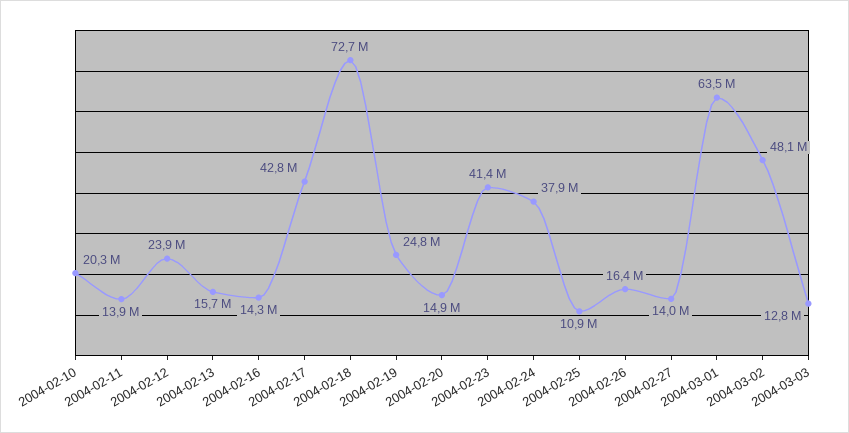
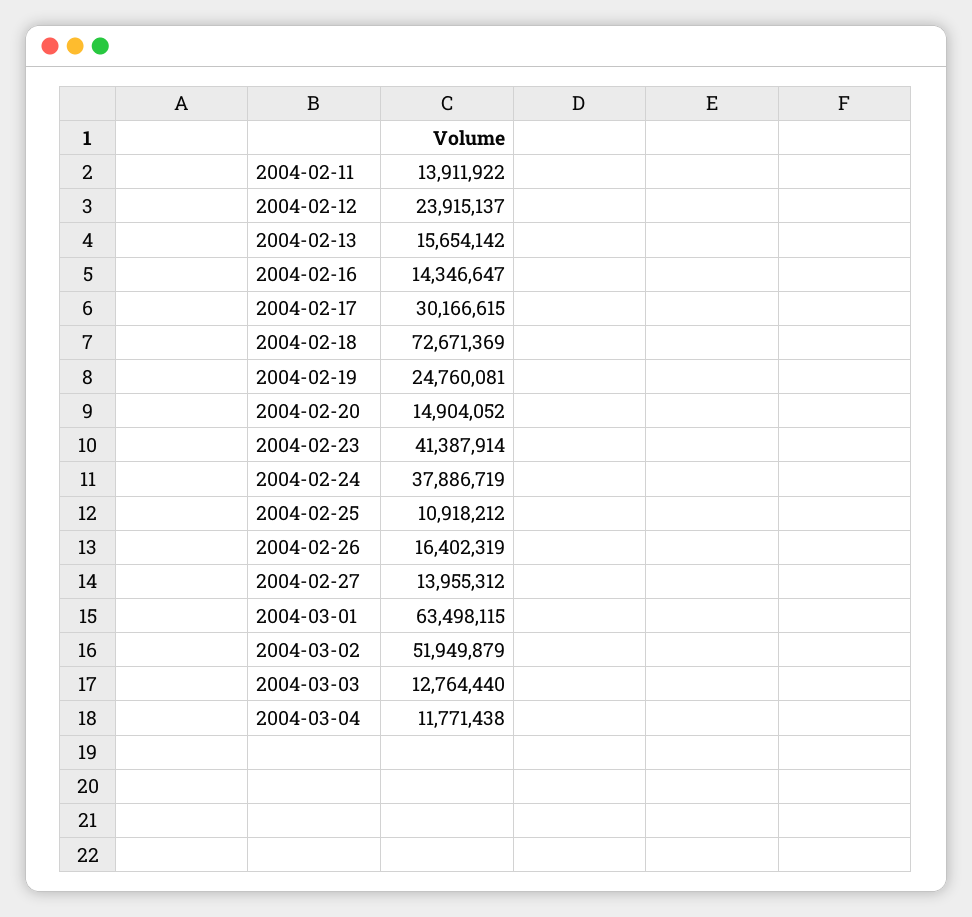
2004-02-10: 20300000 -> none
2004-02-17: 42800000 -> 30166615
2004-03-02: 48100000 -> 51949879
2004-03-04: none -> 11771438

